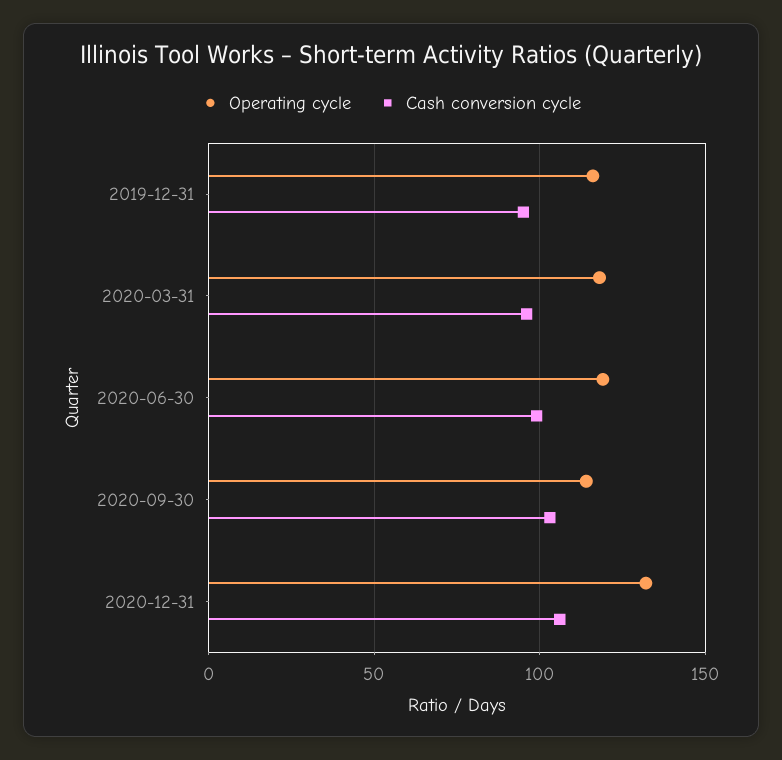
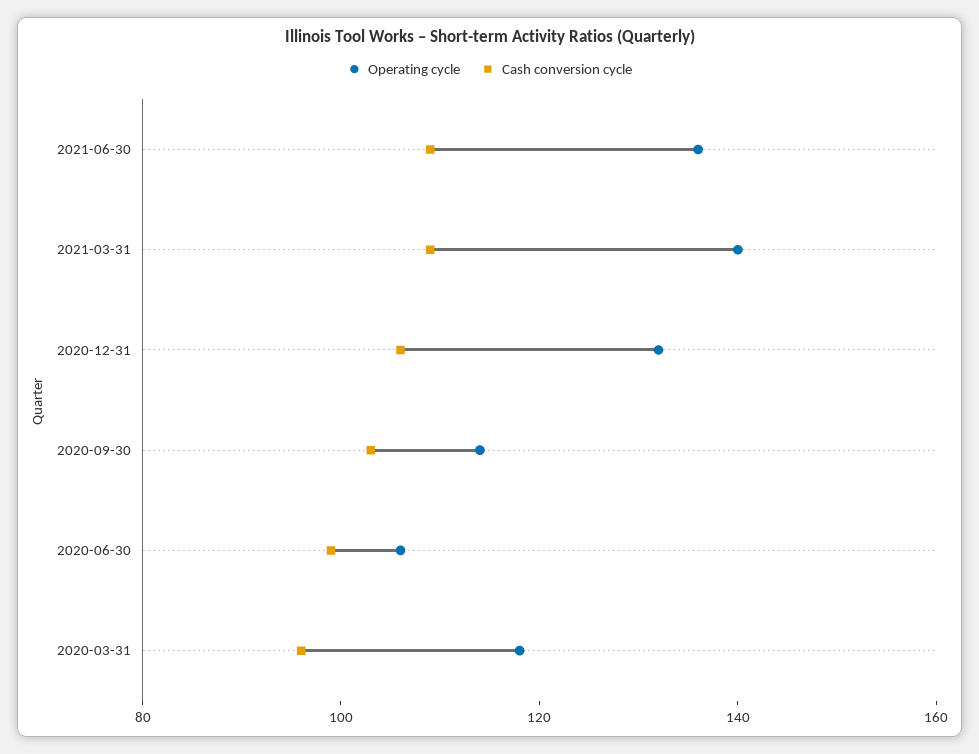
Operating cycle, 2019-12-31: 115 -> none
Cash conversion cycle, 2019-12-31: 95 -> none
Operating cycle, 2020-06-30: 120 -> 105
Operating cycle, 2021-06-30: none -> 135
Cash conversion cycle, 2021-06-30: none -> 110
Operating cycle, 2021-03-31: none -> 140
Cash conversion cycle, 2021-03-31: none -> 110

